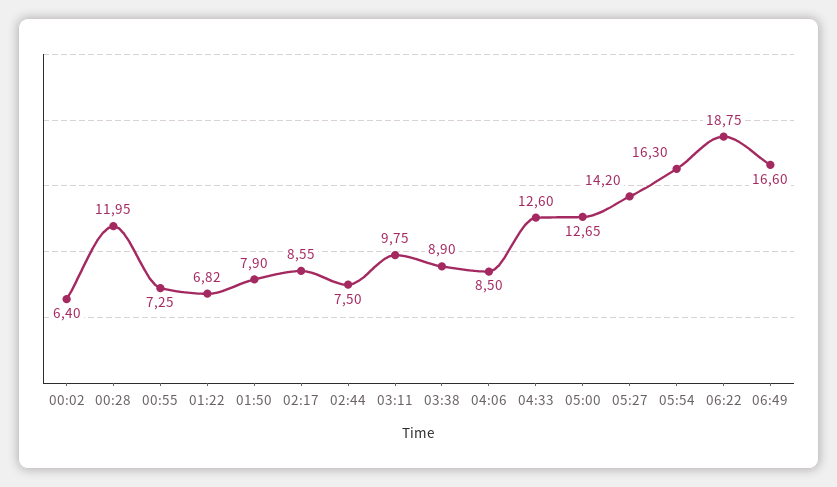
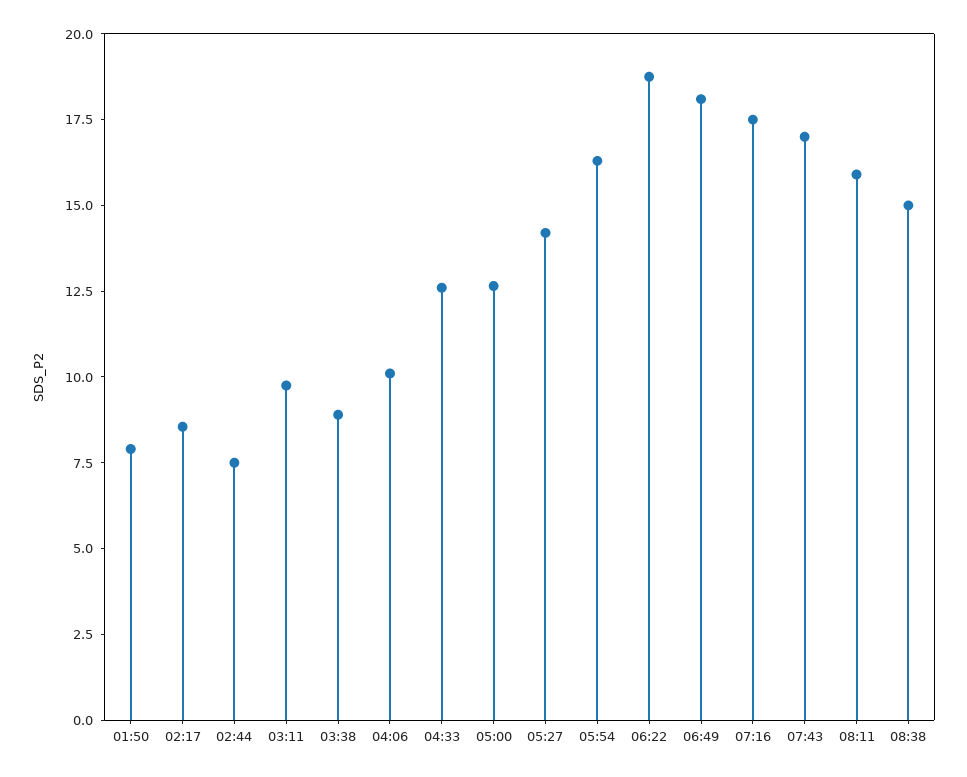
00:02: 6.4 -> none
00:28: 11.95 -> none
00:55: 7.25 -> none
01:22: 6.82 -> none
04:06: 8.5 -> 10
06:49: 16.6 -> 18
07:16: none -> 17.5
07:43: none -> 17
08:11: none -> 16
08:38: none -> 15

